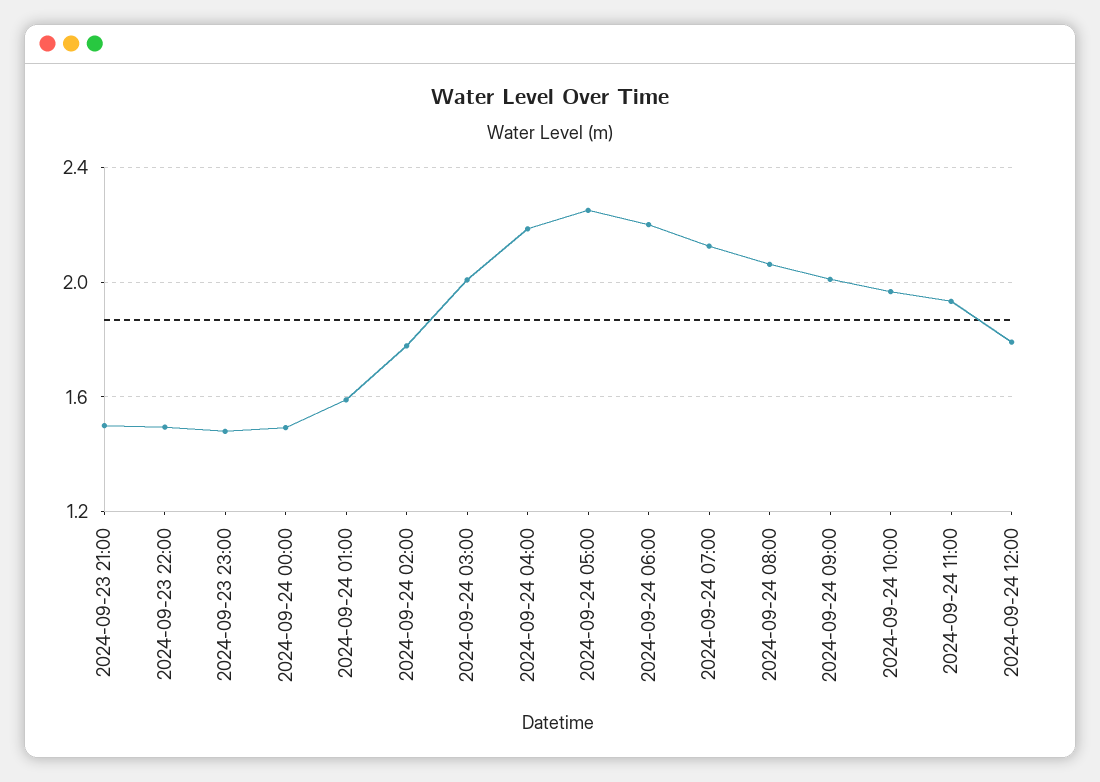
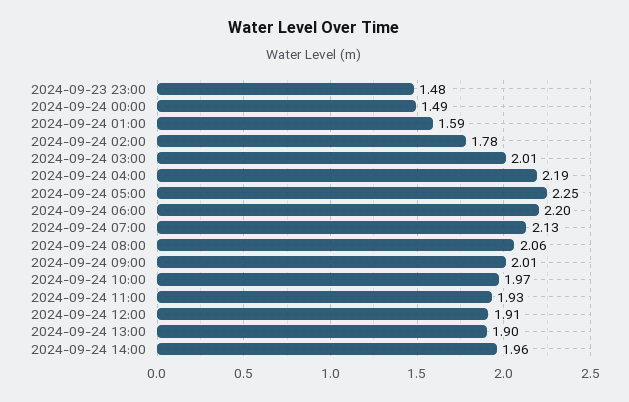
2024-09-23 21:00: 1.5 -> none
2024-09-23 22:00: 1.5 -> none
2024-09-24 12:00: 1.8 -> 1.91
2024-09-24 13:00: none -> 1.9
2024-09-24 14:00: none -> 1.96

